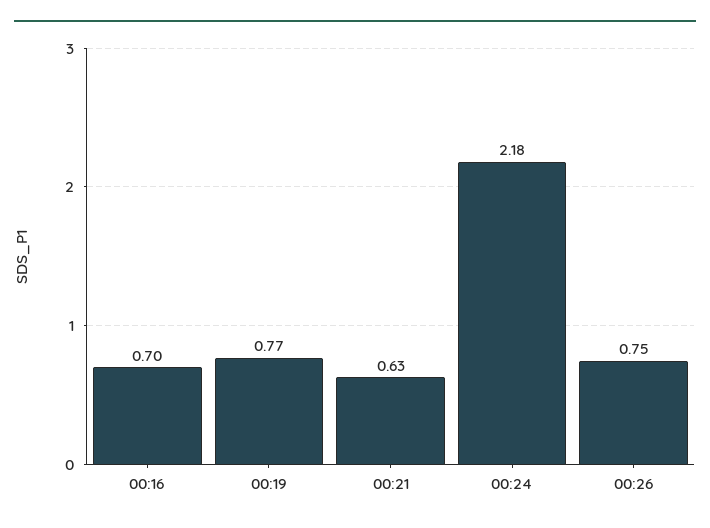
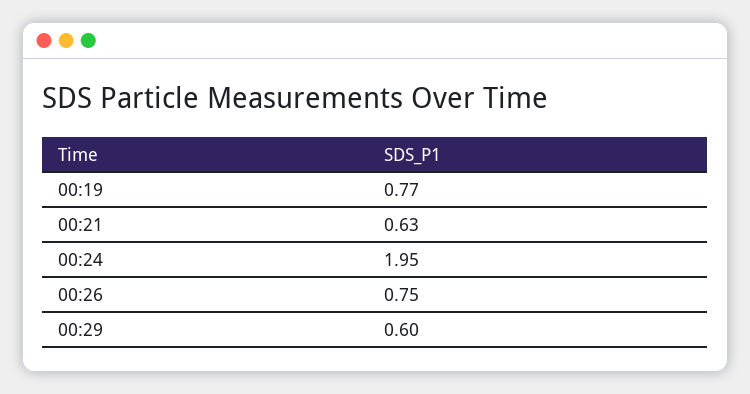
00:16: 0.7 -> none
00:24: 2.18 -> 1.95
00:29: none -> 0.6

